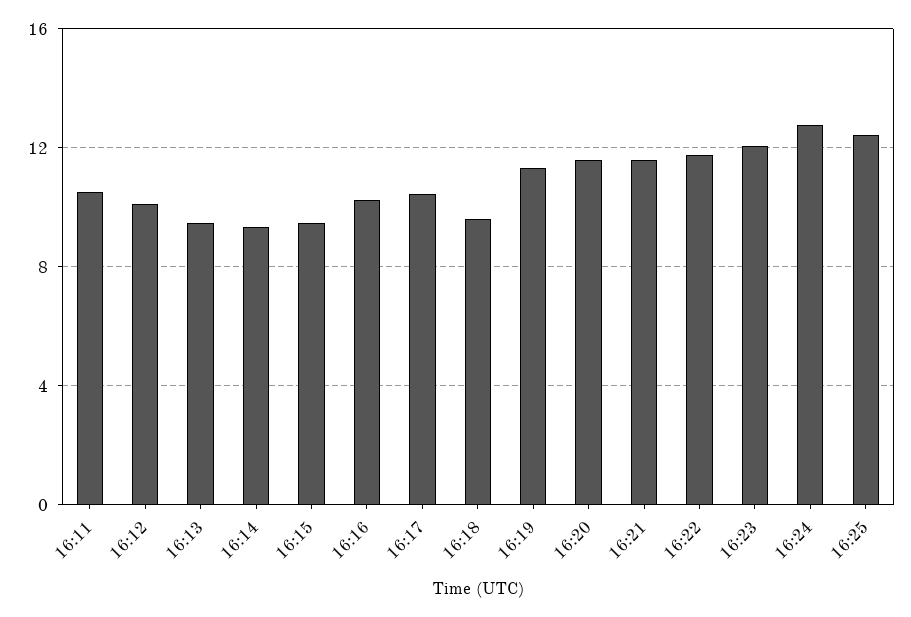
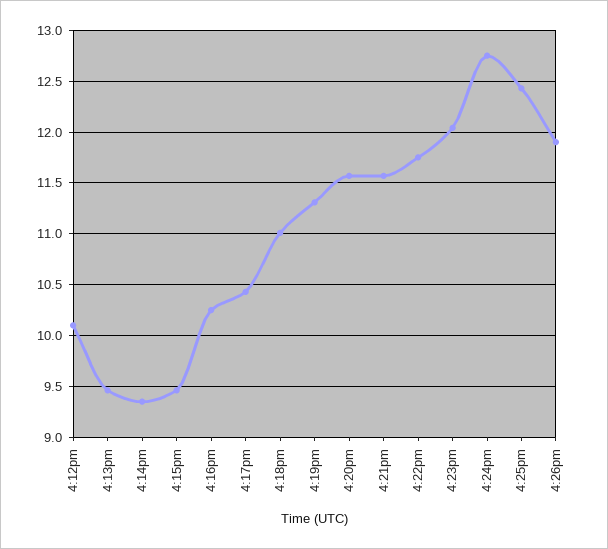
16:11: 10.5 -> none
16:18: 9.5 -> 11
4:26pm: none -> 11.9

